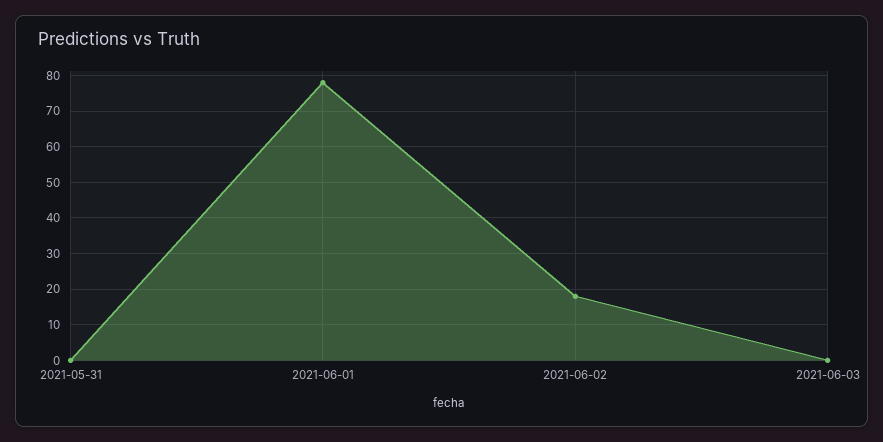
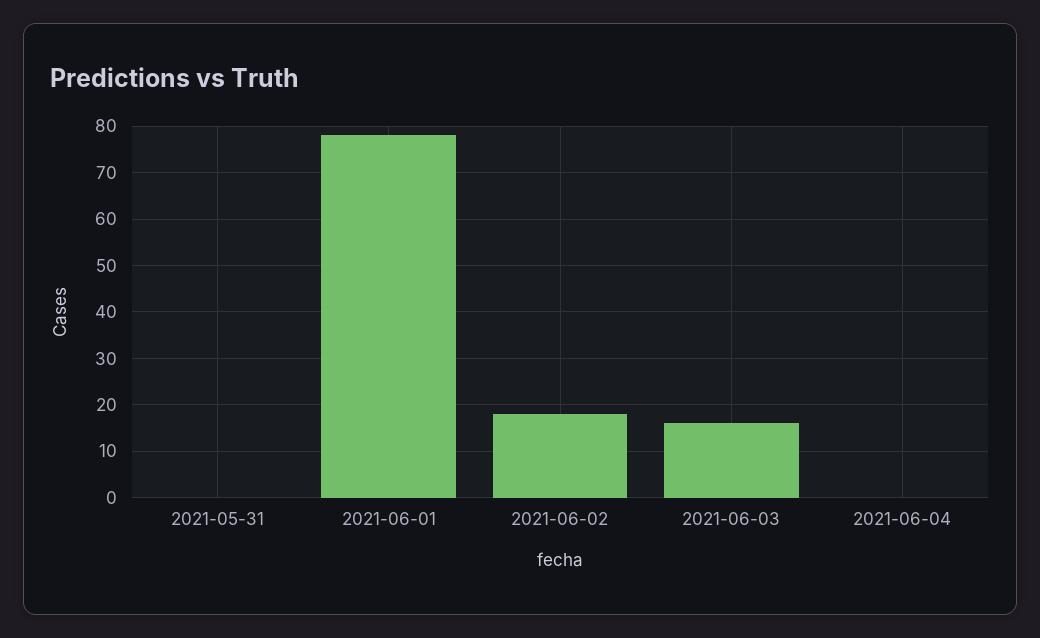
2021-06-03: 0 -> 15
2021-06-04: none -> 0

